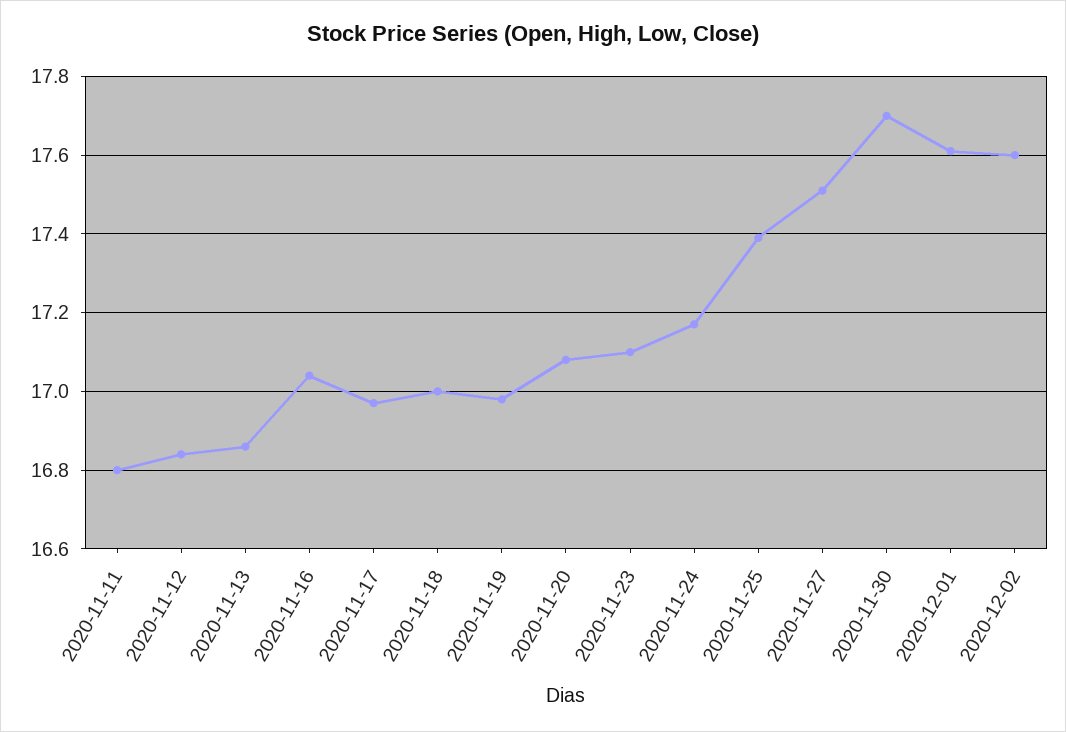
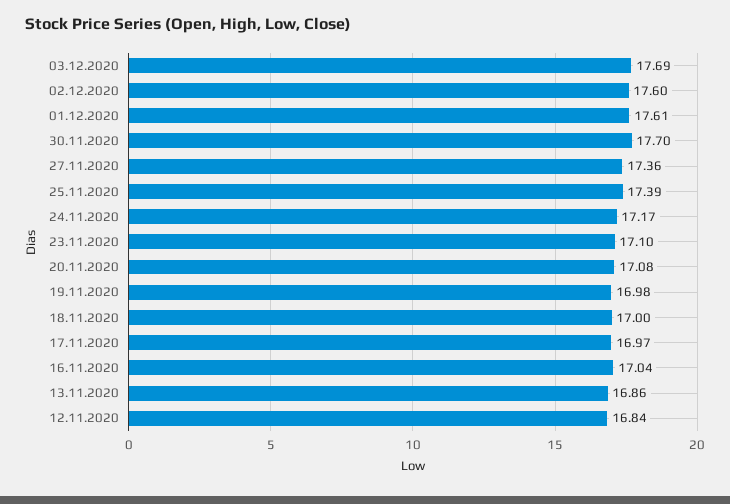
2020-11-11: 16.8 -> none
2020-11-27: 17.5 -> 17.36
03.12.2020: none -> 17.69

